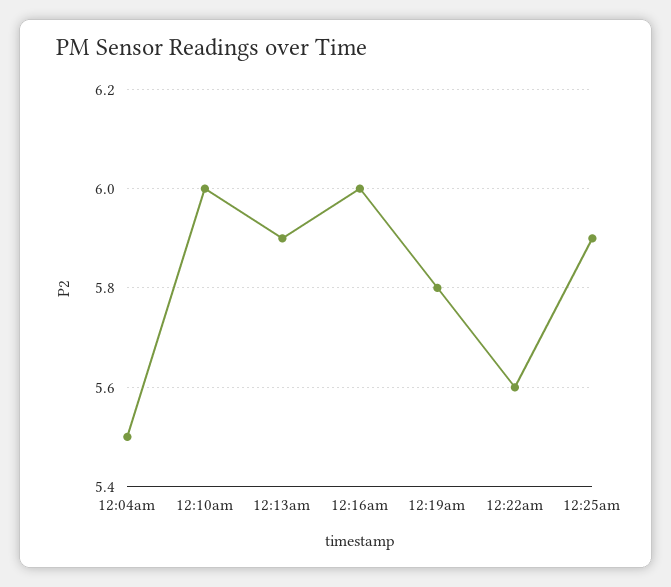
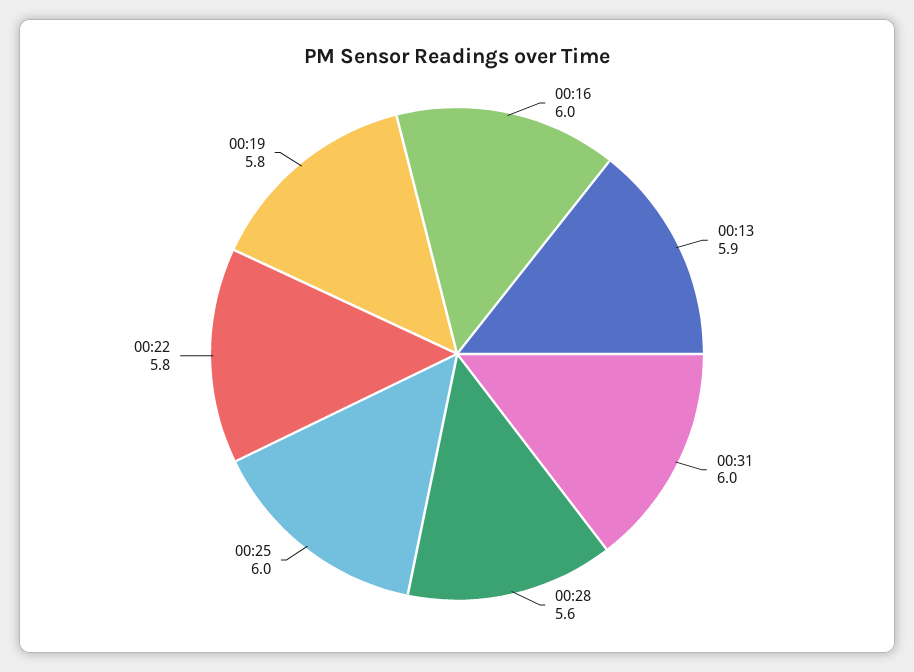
12:04am: 5.5 -> none
12:10am: 6 -> none
12:22am: 5.6 -> 5.8
12:25am: 5.9 -> 6
00:31: none -> 6
00:28: none -> 5.6

